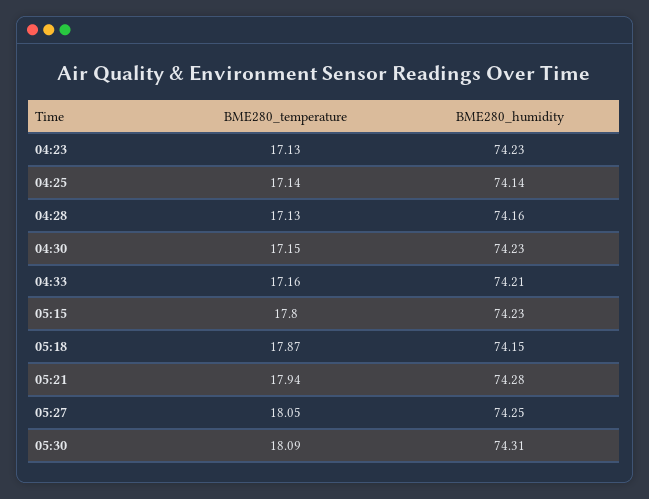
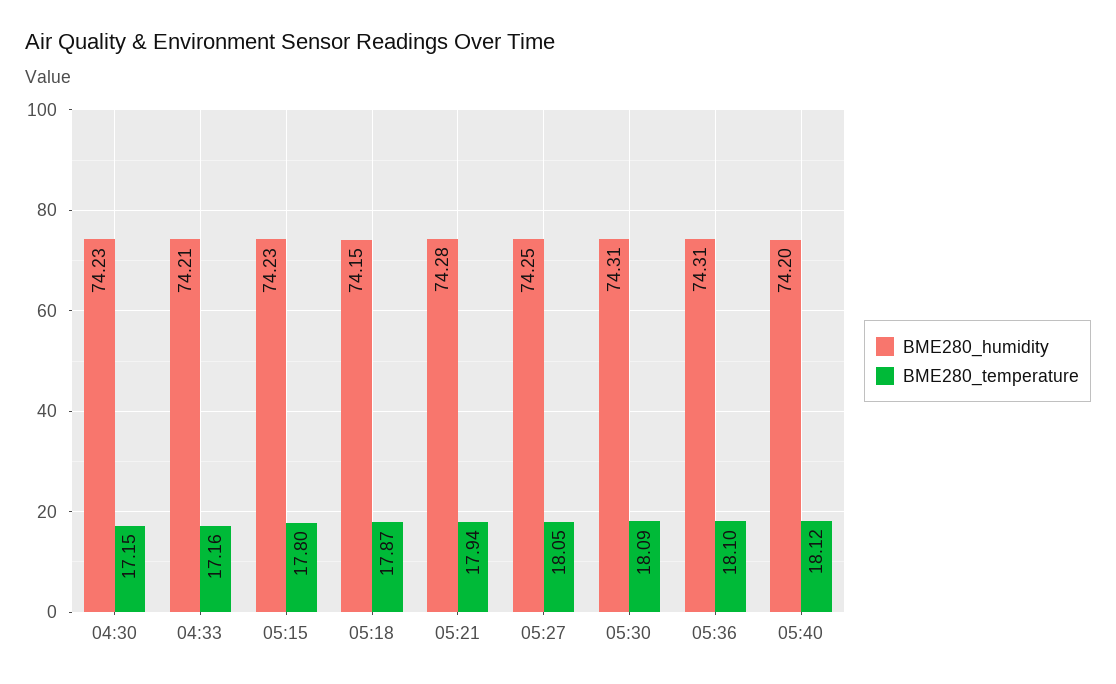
BME280_temperature, 04:23: 17.13 -> none
BME280_humidity, 04:23: 74.23 -> none
BME280_temperature, 04:25: 17.14 -> none
BME280_humidity, 04:25: 74.14 -> none
BME280_temperature, 04:28: 17.13 -> none
BME280_humidity, 04:28: 74.16 -> none
BME280_humidity, 05:36: none -> 74.31
BME280_temperature, 05:36: none -> 18.1
BME280_humidity, 05:40: none -> 74.2
BME280_temperature, 05:40: none -> 18.12

